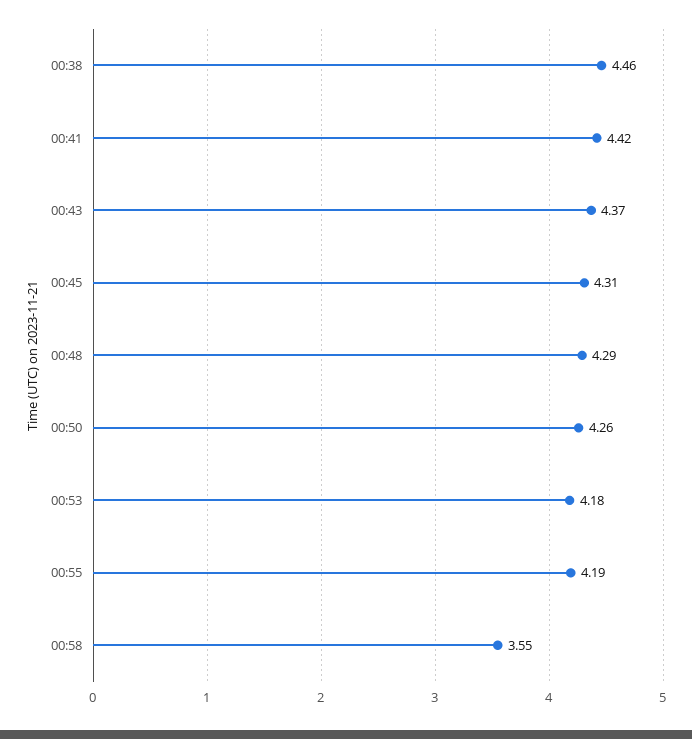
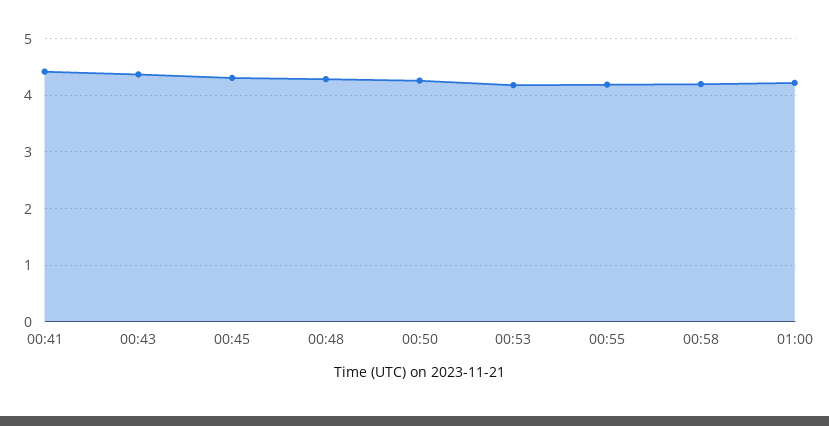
00:38: 4.46 -> none
00:58: 3.55 -> 4.2
01:00: none -> 4.2

